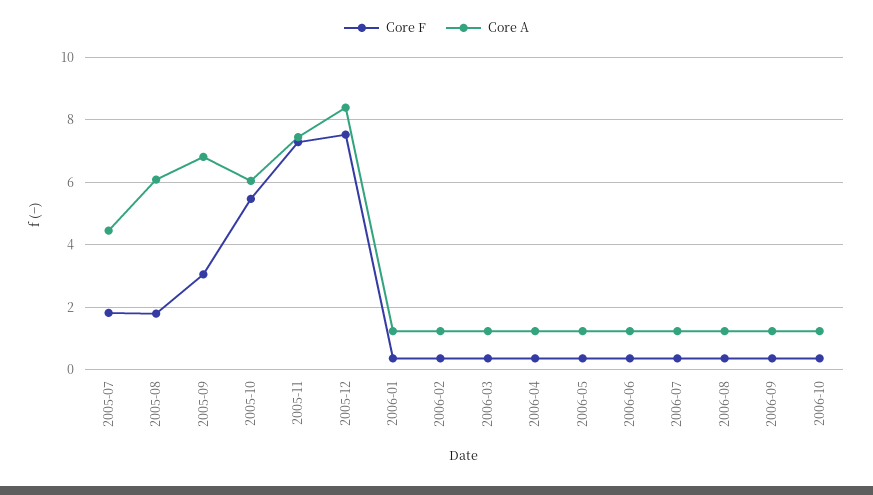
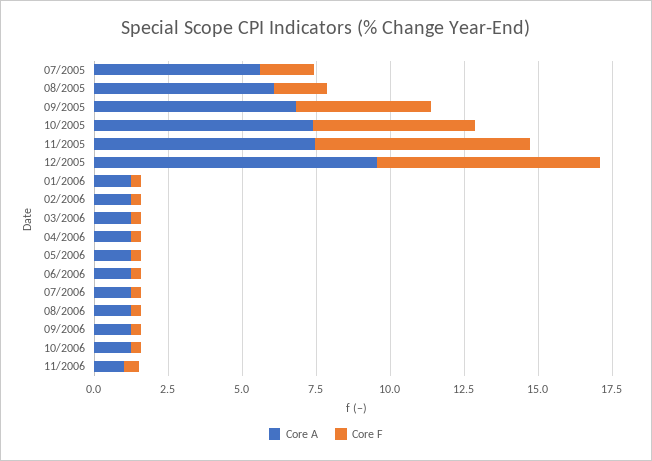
Core A, 2005-07: 4.4 -> 5.5
Core F, 2005-09: 3 -> 4.5
Core A, 2005-10: 6 -> 7.5
Core A, 2005-12: 8.4 -> 9.5
Core A, 11/2006: none -> 1
Core F, 11/2006: none -> 0.5

